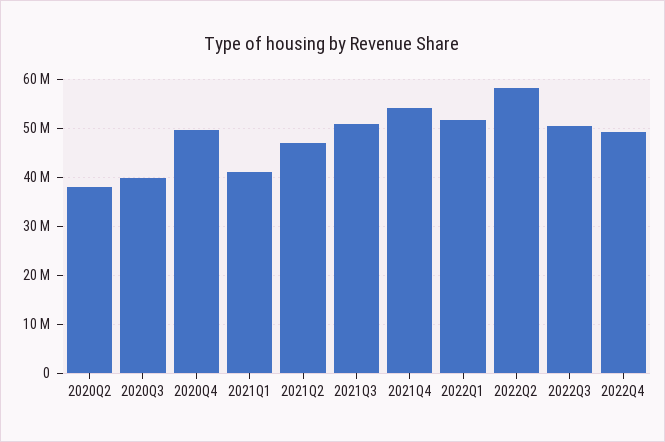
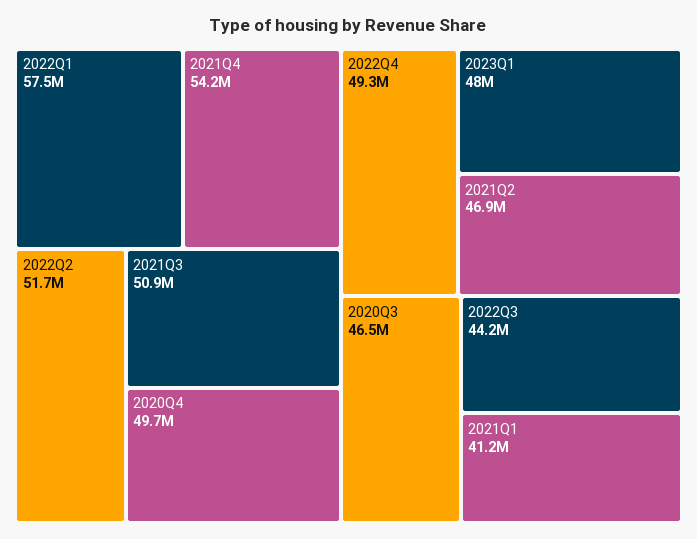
2020Q2: 38000000 -> none
2020Q3: 40000000 -> 46500000
2022Q1: 52000000 -> 57500000
2022Q2: 58000000 -> 51700000
2022Q3: 50000000 -> 44200000
2023Q1: none -> 48000000

